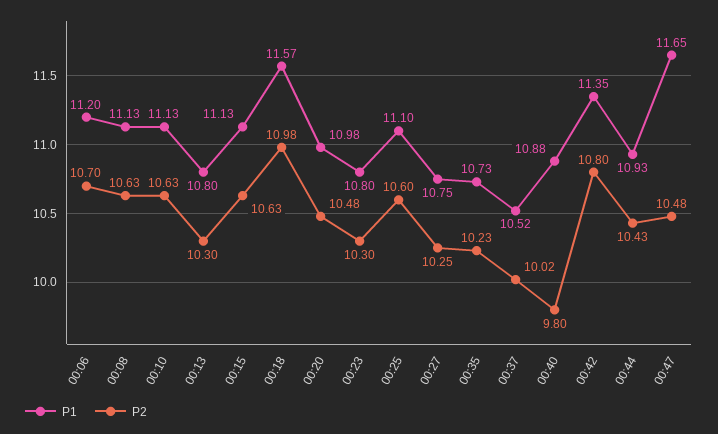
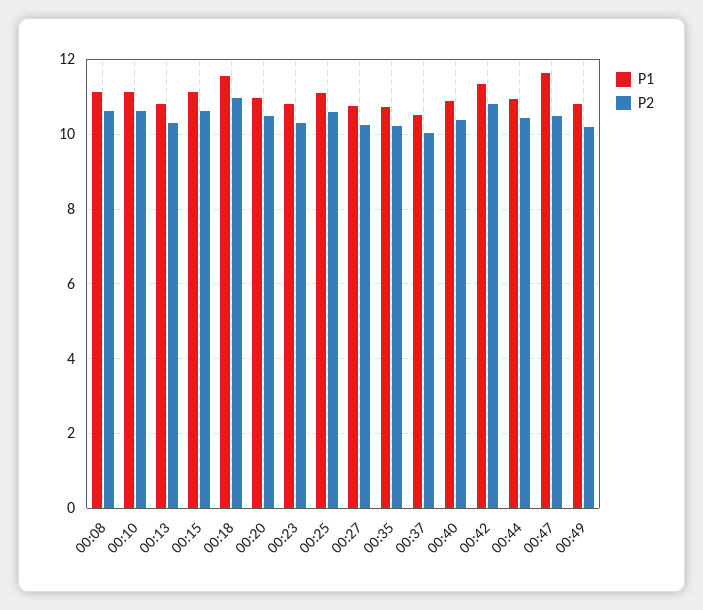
P1, 00:06: 11.2 -> none
P2, 00:06: 10.7 -> none
P2, 00:40: 9.8 -> 10.4
P1, 00:49: none -> 10.8
P2, 00:49: none -> 10.2

